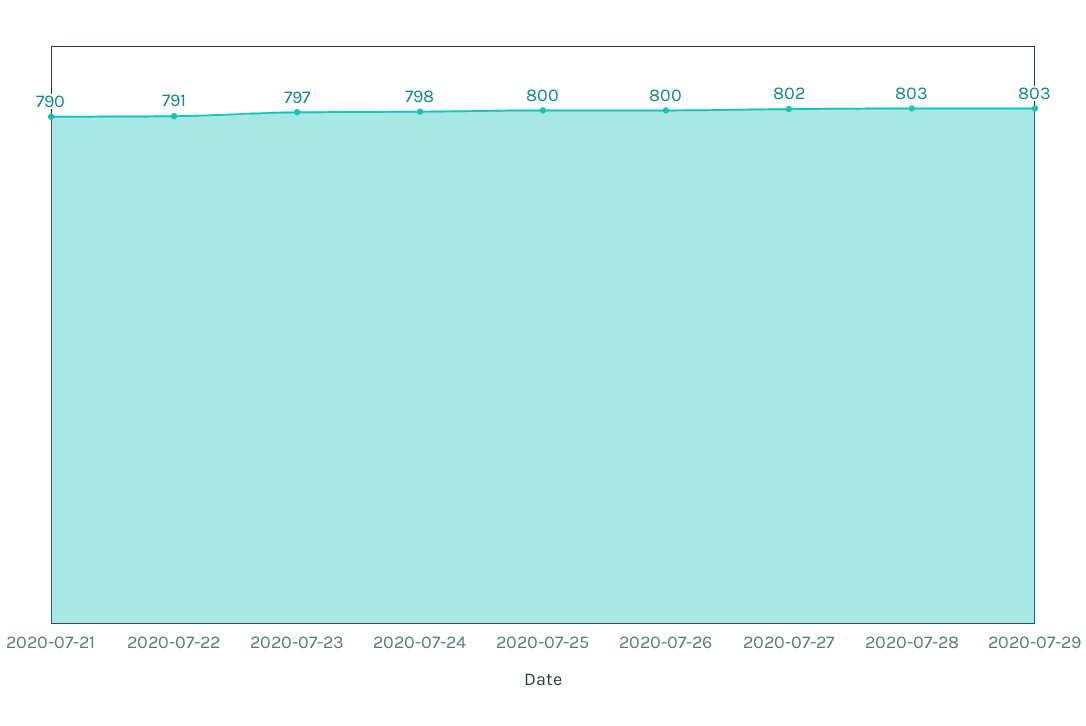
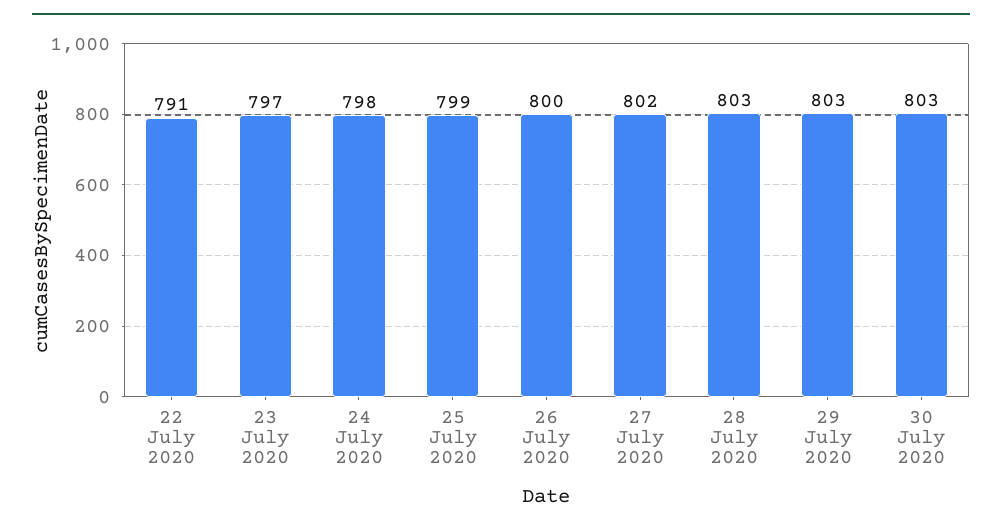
2020-07-21: 790 -> none
2020-07-25: 800 -> 799
30 July 2020: none -> 803

